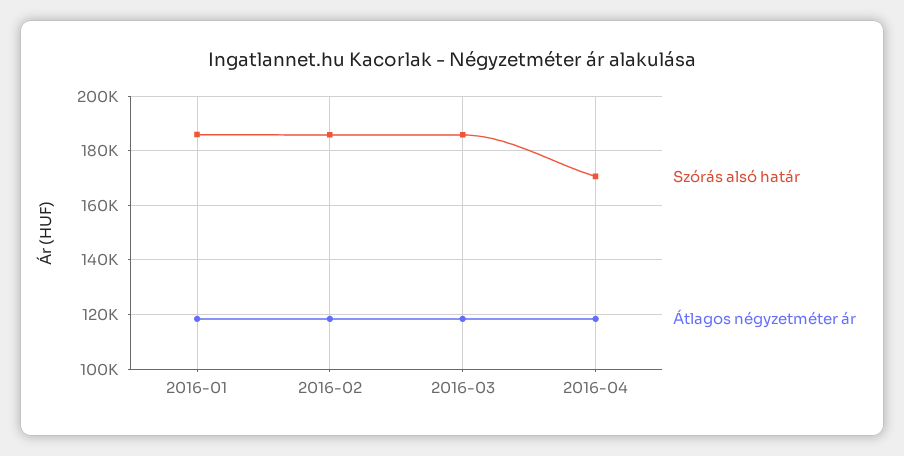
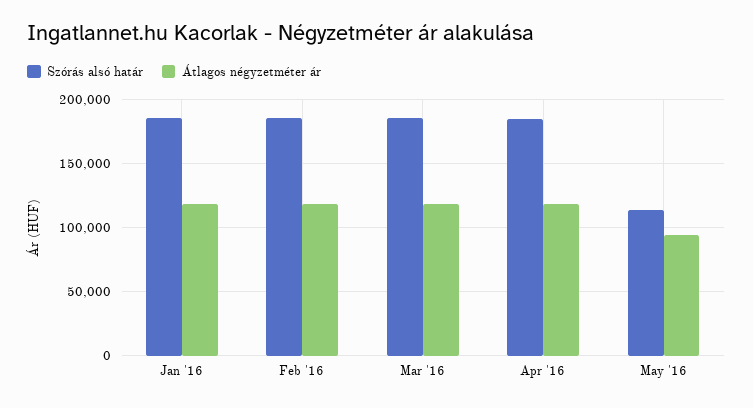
Szórás alsó határ, 2016-04: 170000 -> 185000
Szórás alsó határ, May '16: none -> 115000
Átlagos négyzetméter ár, May '16: none -> 95000

